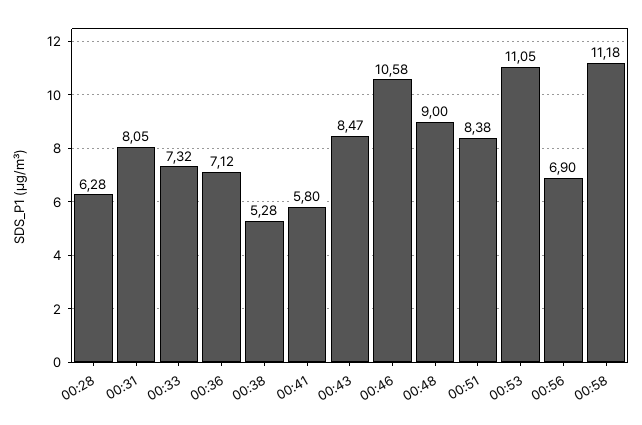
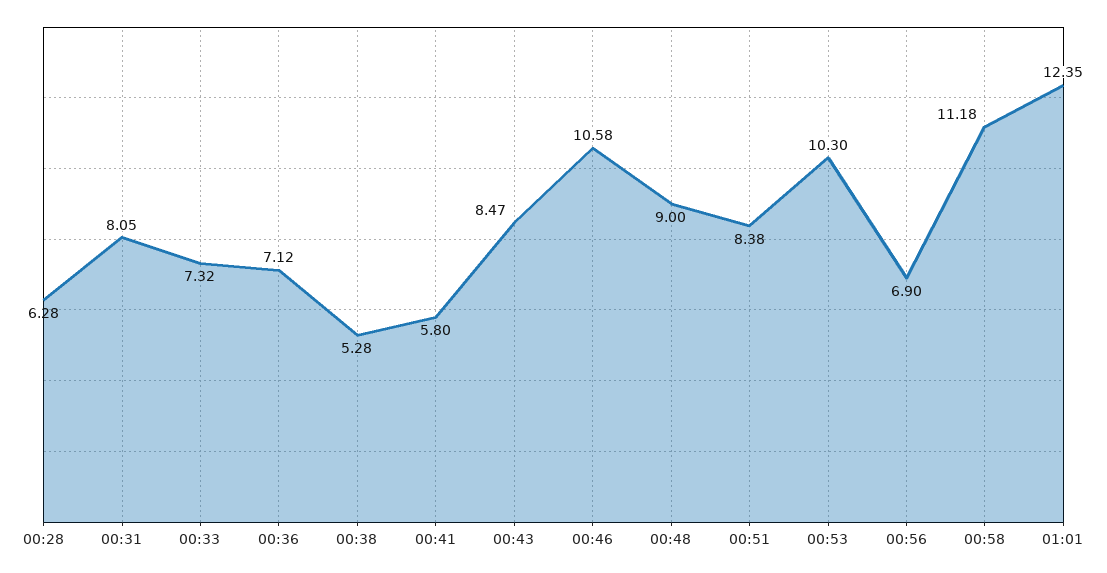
00:53: 11.05 -> 10.3
01:01: none -> 12.35

